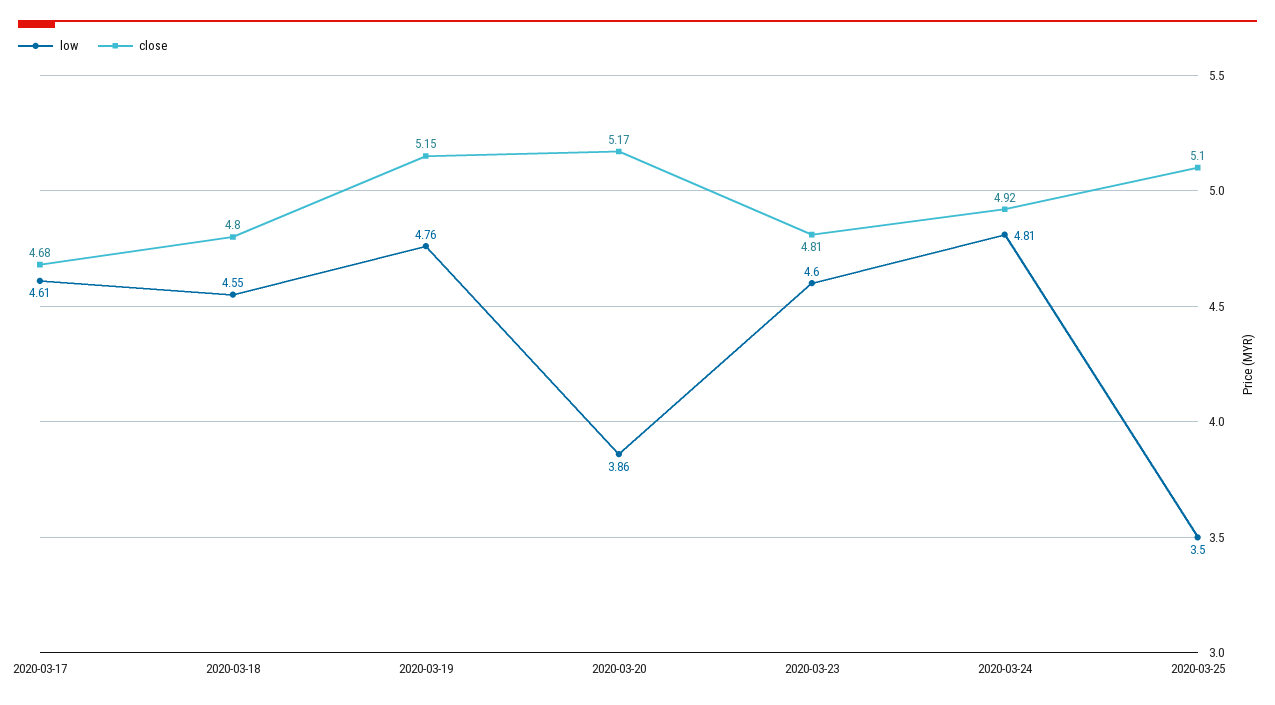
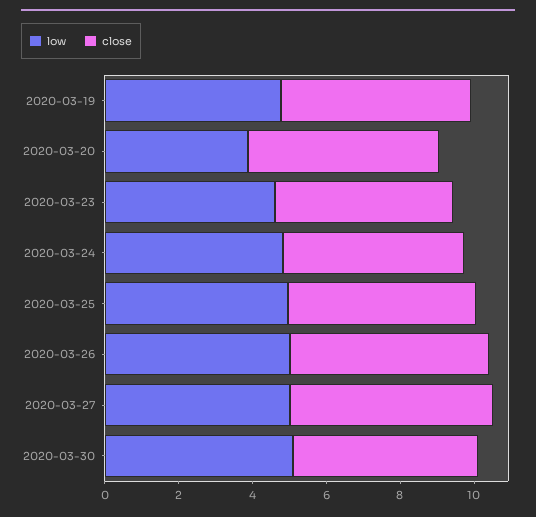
low, 2020-03-17: 4.61 -> none
close, 2020-03-17: 4.68 -> none
low, 2020-03-18: 4.55 -> none
close, 2020-03-18: 4.8 -> none
low, 2020-03-25: 3.5 -> 5
low, 2020-03-26: none -> 5
close, 2020-03-26: none -> 5.5
low, 2020-03-27: none -> 5
close, 2020-03-27: none -> 5.5
low, 2020-03-30: none -> 5
close, 2020-03-30: none -> 5

